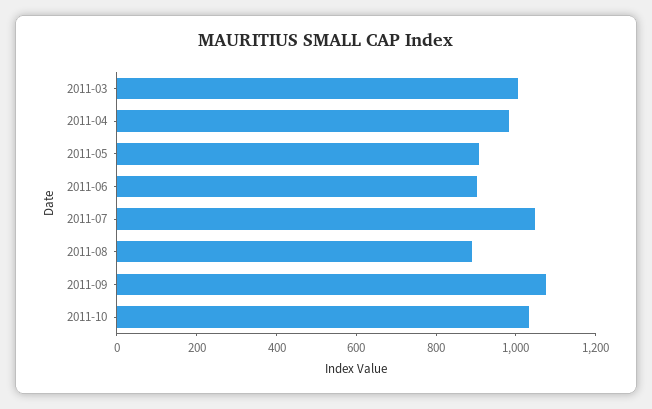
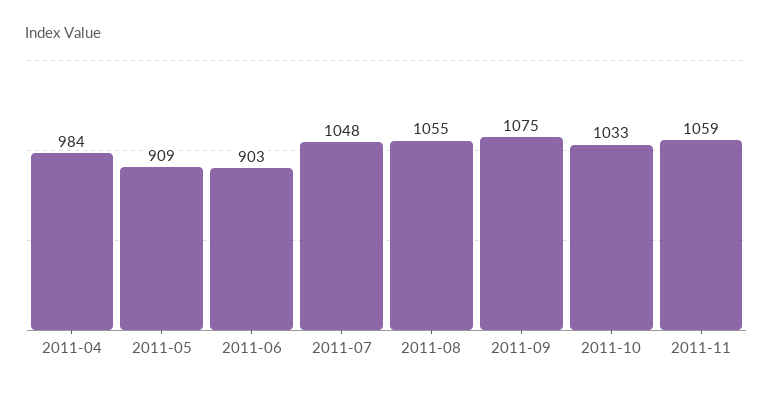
2011-03: 1000 -> none
2011-08: 900 -> 1055
2011-11: none -> 1059

